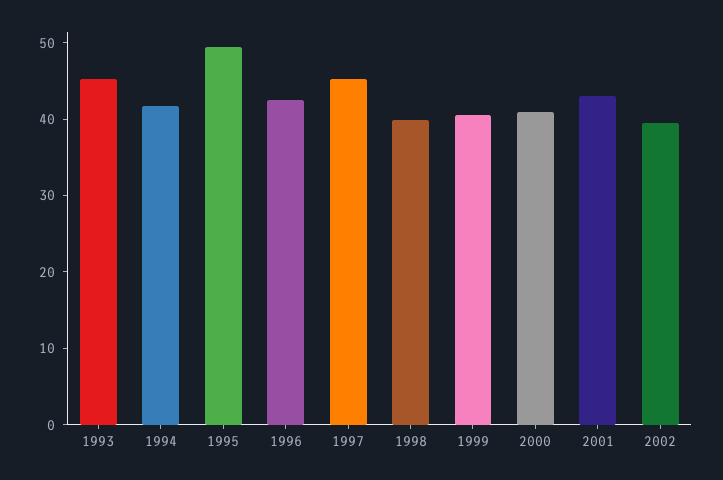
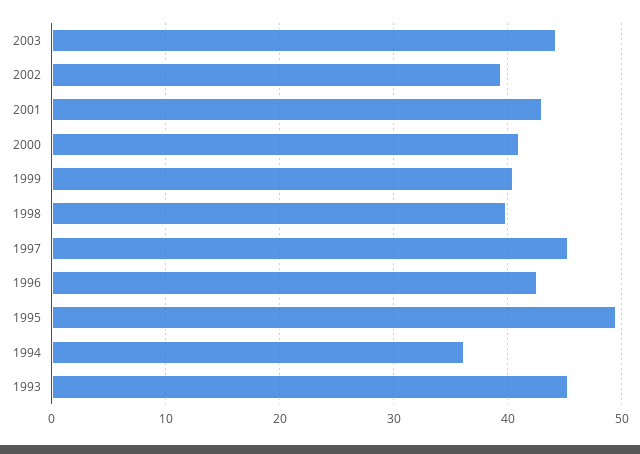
1994: 42 -> 36
2003: none -> 44

